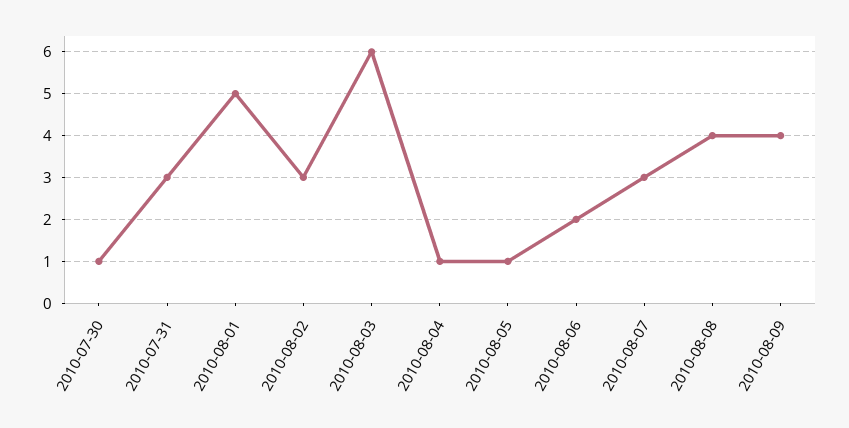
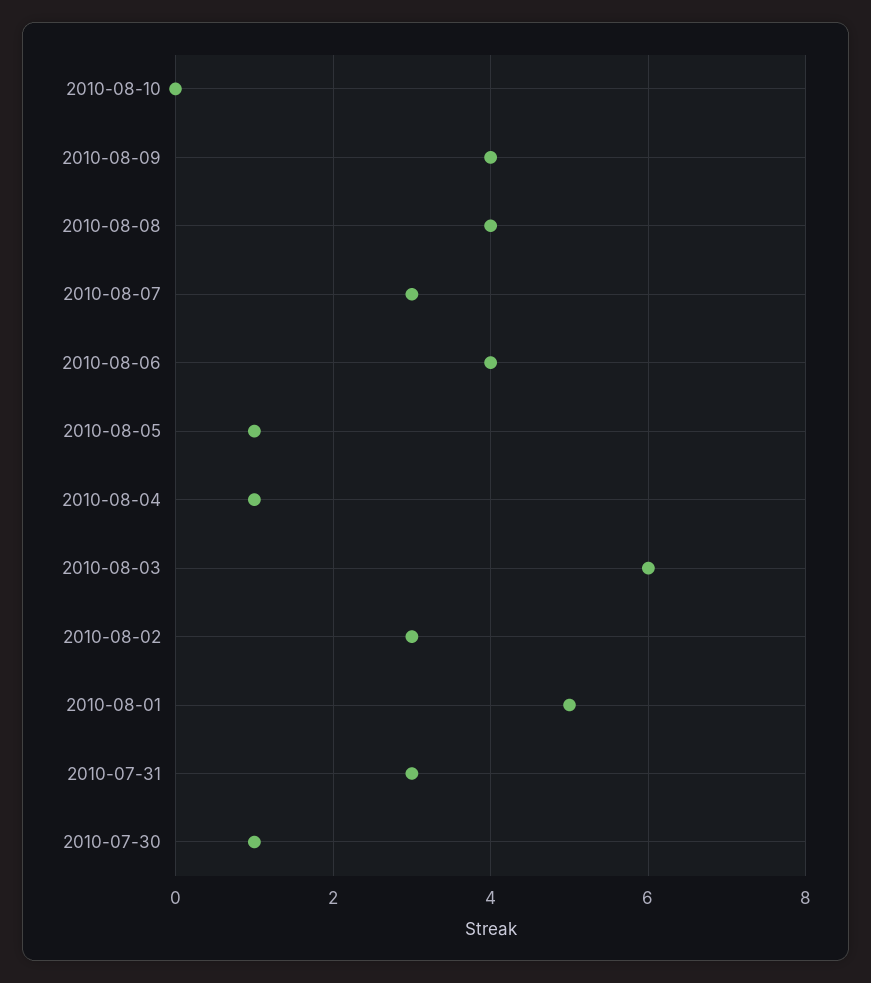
2010-08-06: 2 -> 4
2010-08-10: none -> 0

